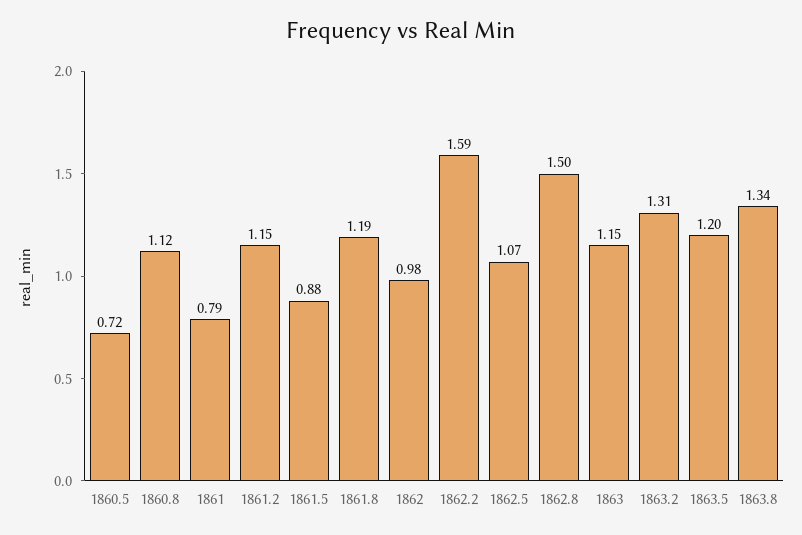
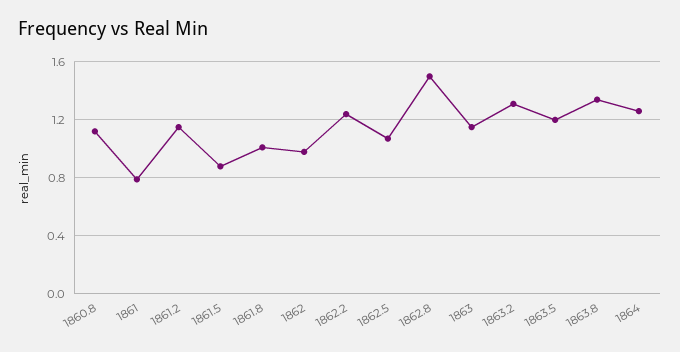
1860.5: 0.72 -> none
1861.8: 1.19 -> 1
1862.2: 1.59 -> 1.25
1864: none -> 1.25

